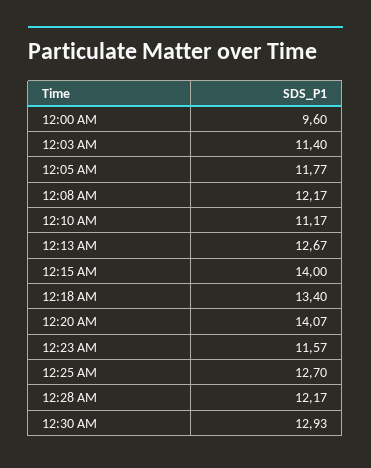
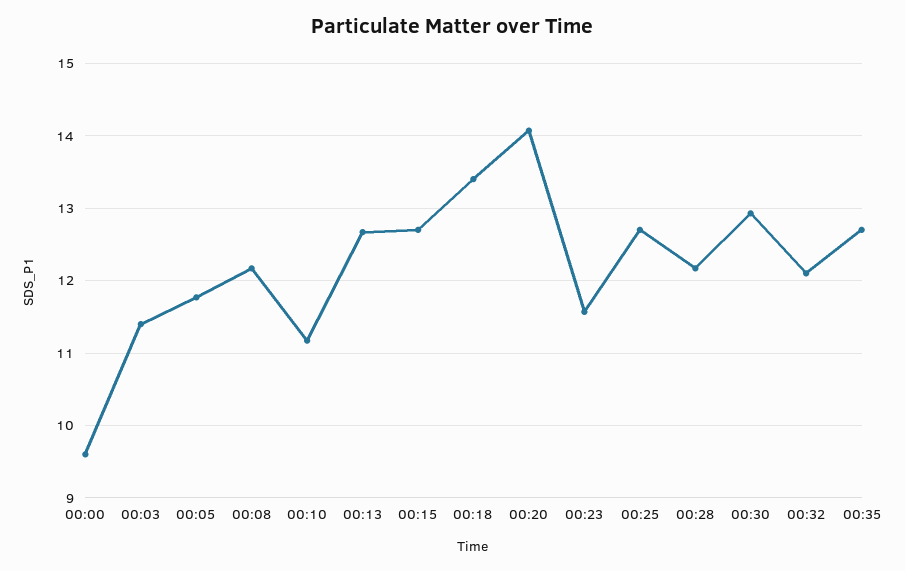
12:15 AM: 14 -> 12.7
00:32: none -> 12.1
00:35: none -> 12.7

